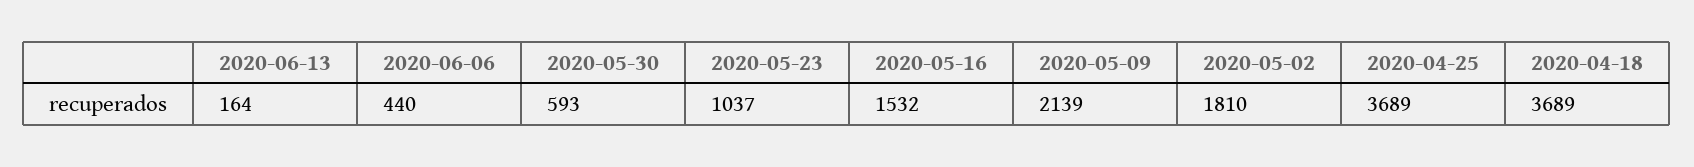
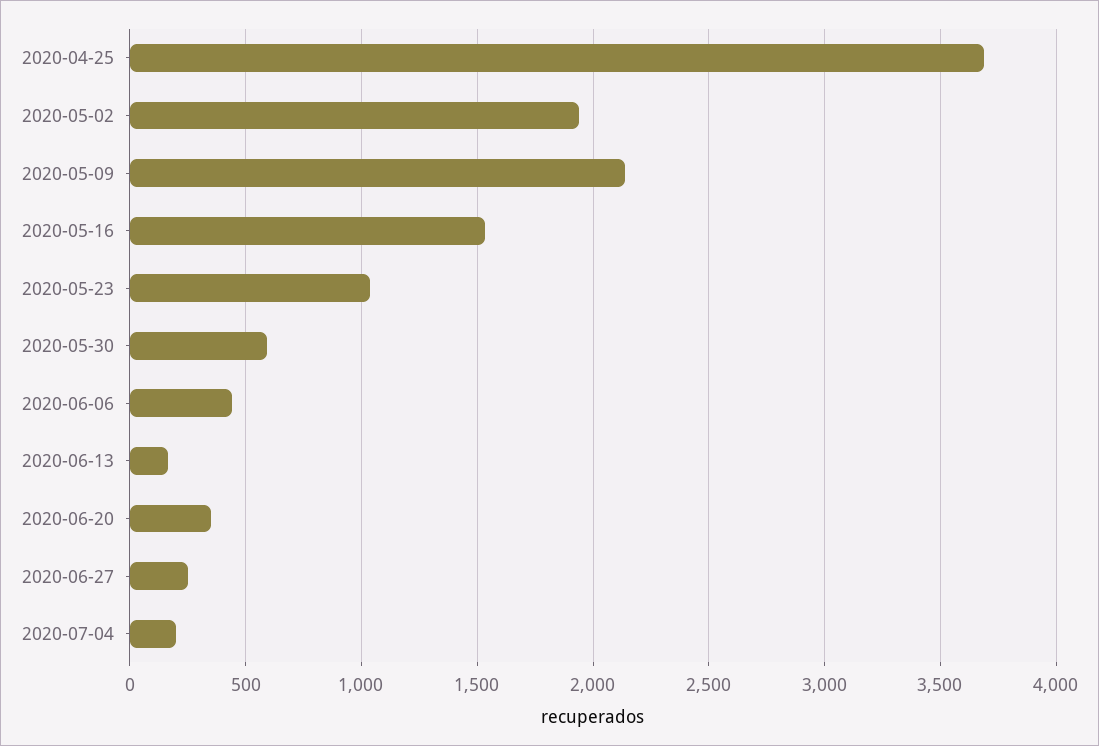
2020-05-02: 1810 -> 1950
2020-04-18: 3689 -> none
2020-06-20: none -> 350
2020-06-27: none -> 250
2020-07-04: none -> 200

